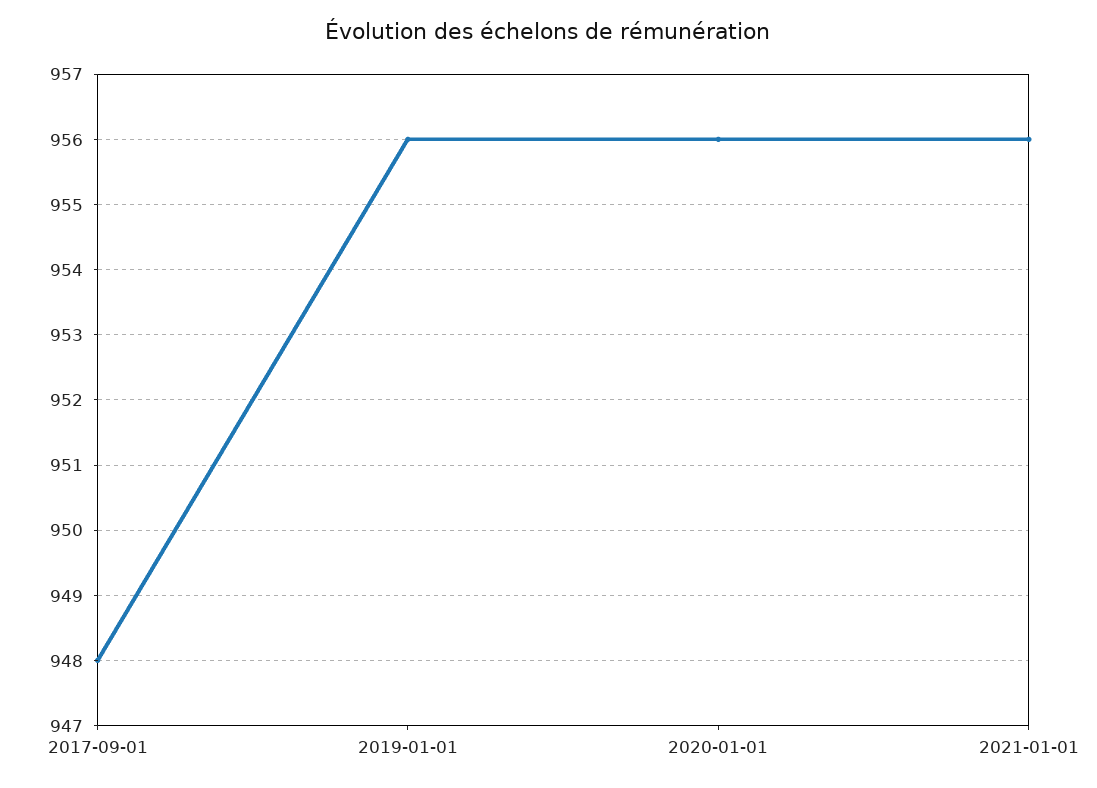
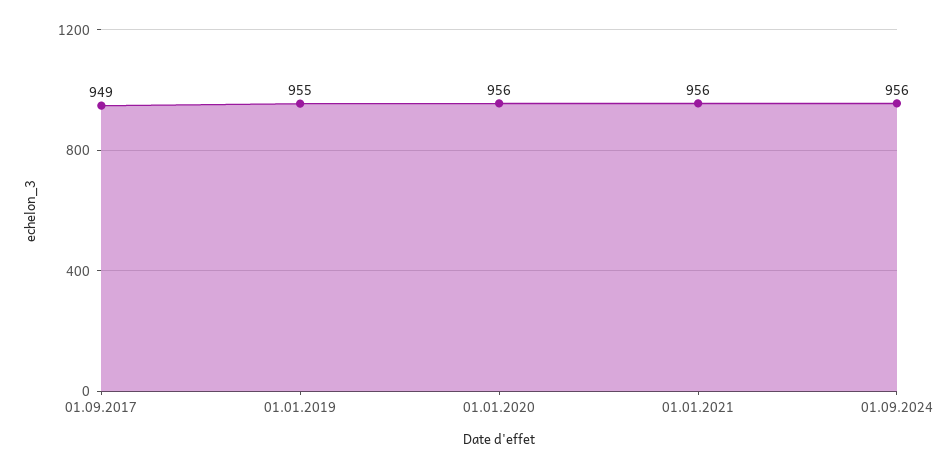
2017-09-01: 948 -> 949
2019-01-01: 956 -> 955
01.09.2024: none -> 956

